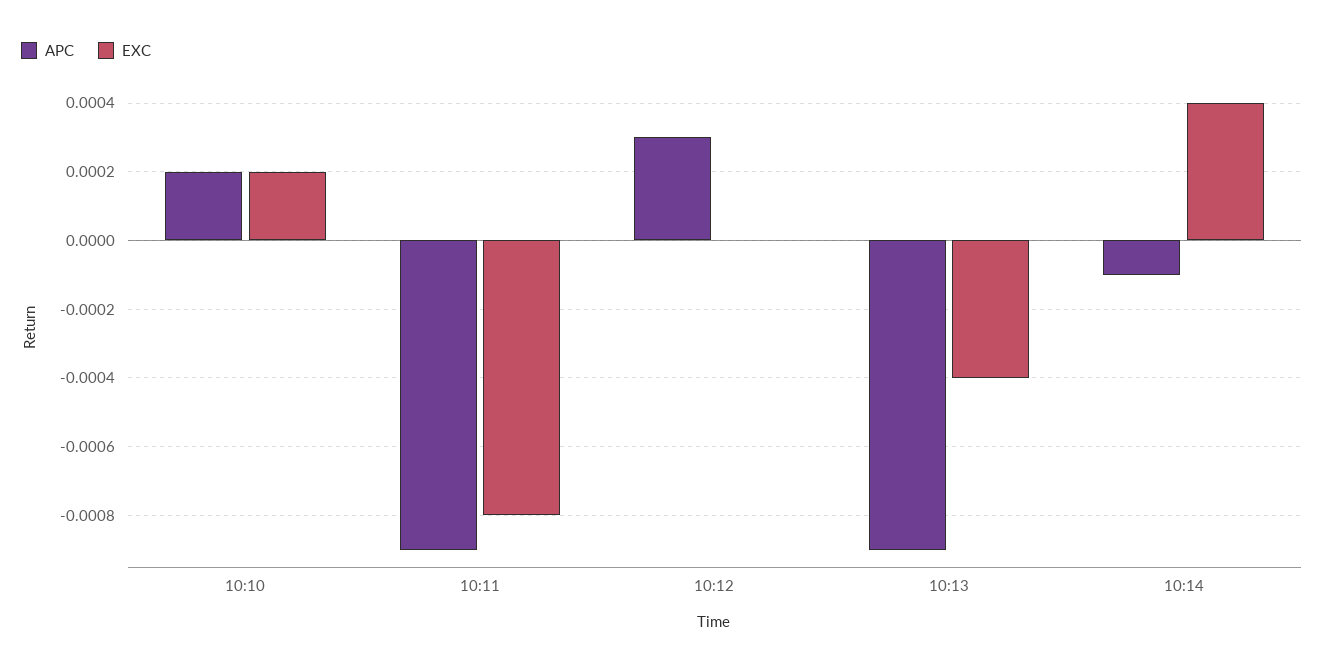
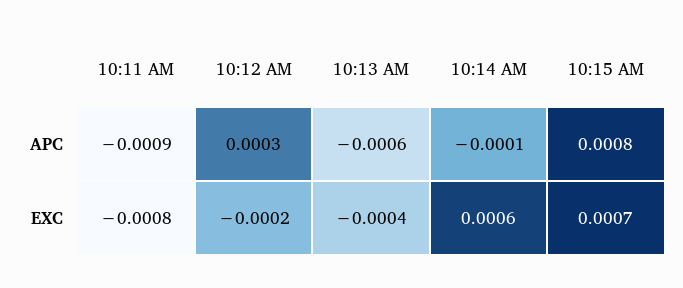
APC, 10:10: 0.0002 -> none
EXC, 10:10: 0.0002 -> none
EXC, 10:12: 0 -> -0.0002
APC, 10:13: -0.0009 -> -0.0006
EXC, 10:14: 0.0004 -> 0.0006
APC, 10:15 AM: none -> 0.0008
EXC, 10:15 AM: none -> 0.0007

